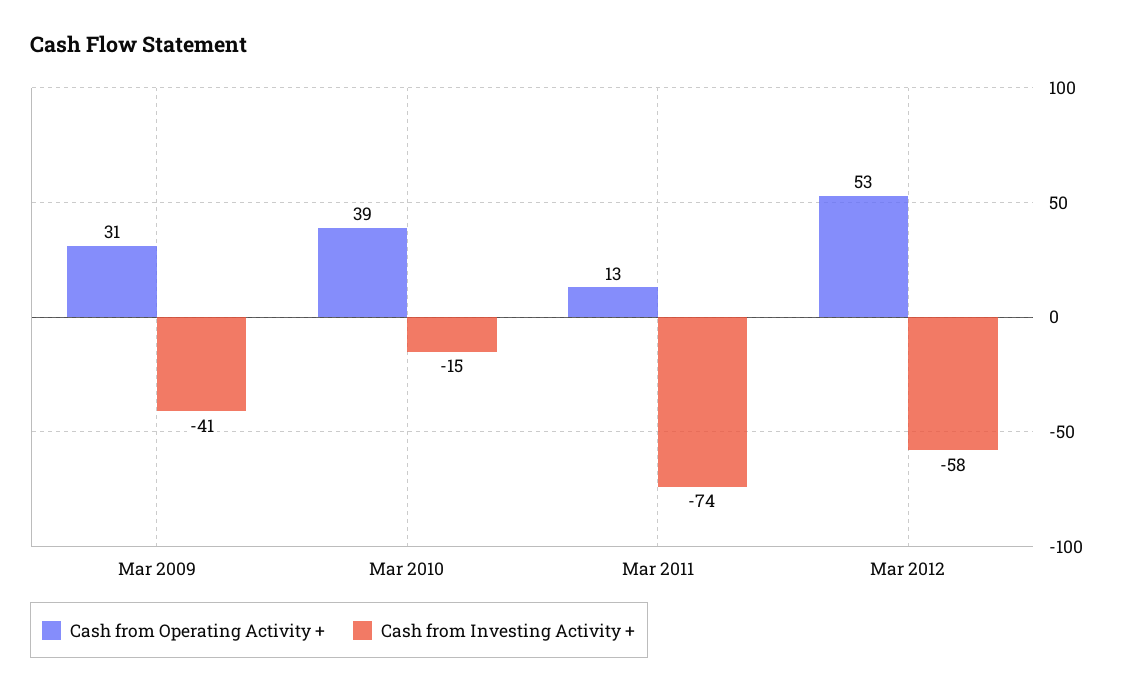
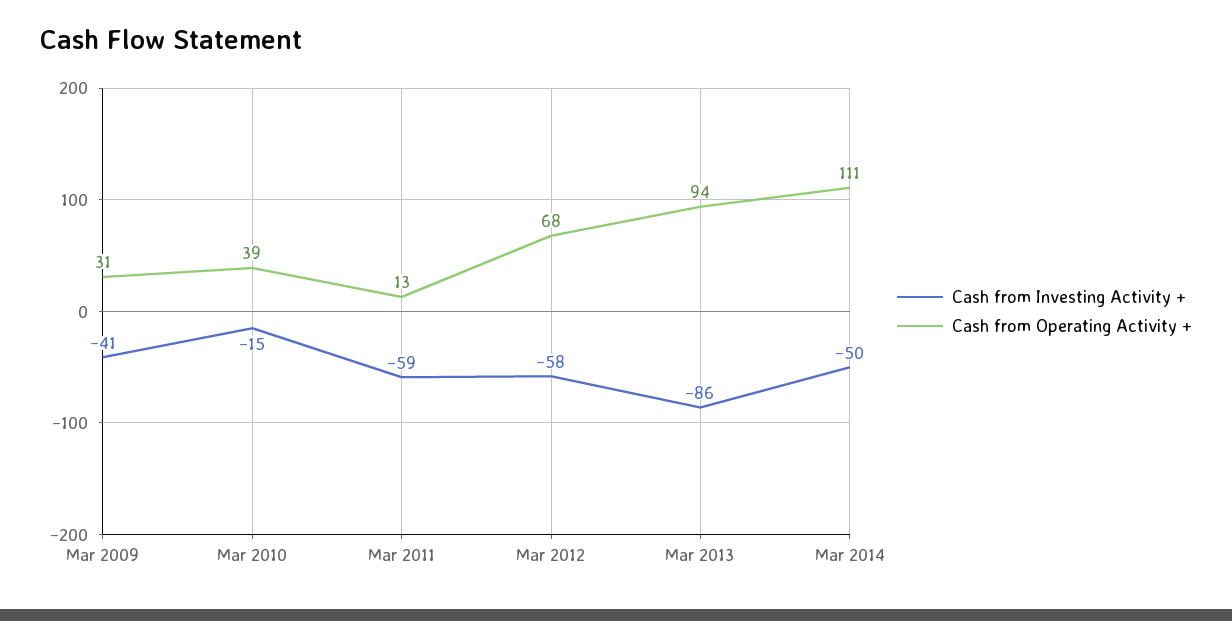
Cash from Investing Activity +, Mar 2011: -74 -> -59
Cash from Operating Activity +, Mar 2012: 53 -> 68
Cash from Investing Activity +, Mar 2013: none -> -86
Cash from Operating Activity +, Mar 2013: none -> 94
Cash from Investing Activity +, Mar 2014: none -> -50
Cash from Operating Activity +, Mar 2014: none -> 111

